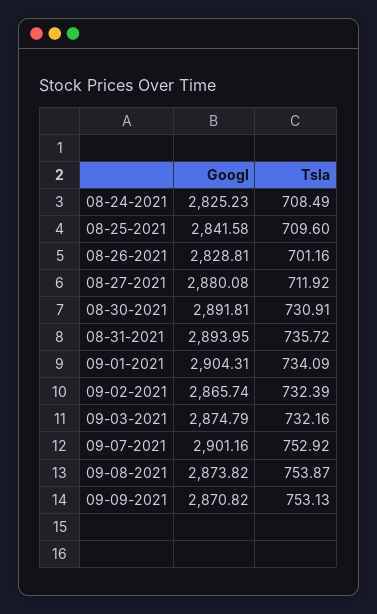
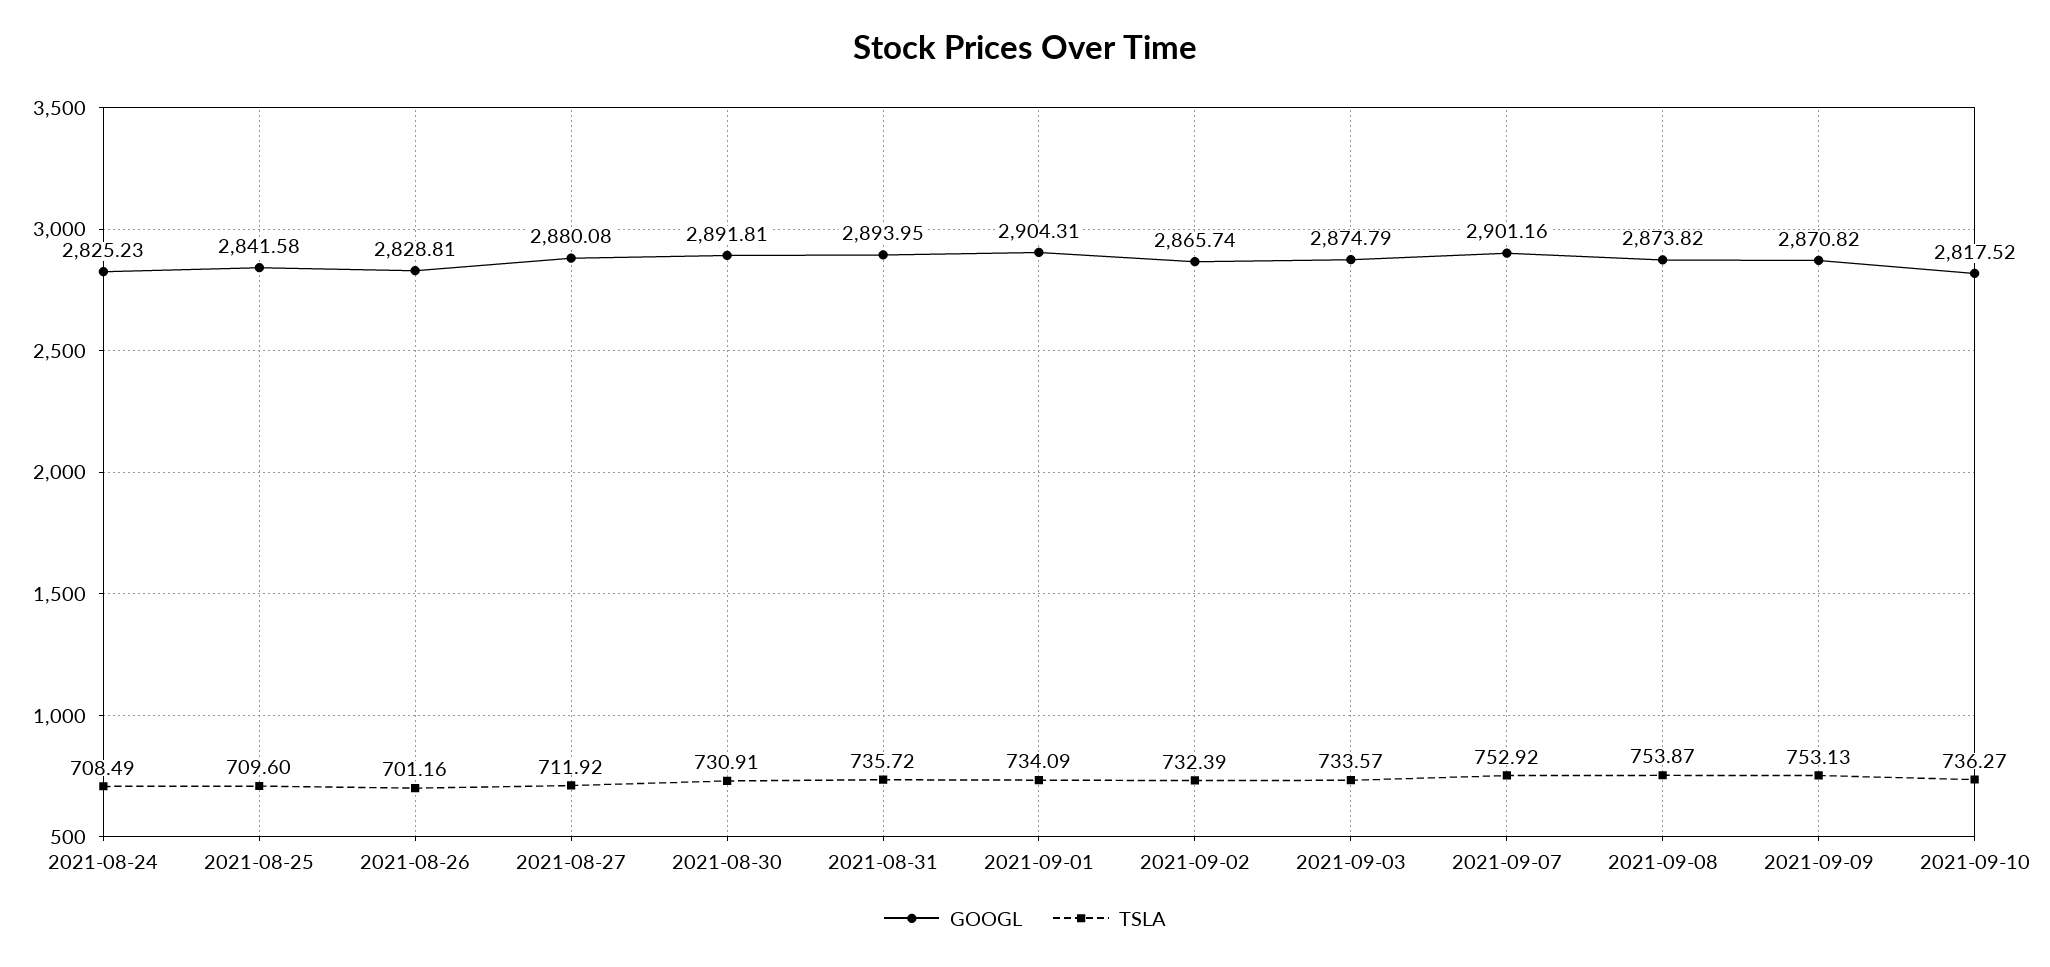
Tsla, 09-03-2021: 732.16 -> 733.57
Googl, 2021-09-10: none -> 2817.52
Tsla, 2021-09-10: none -> 736.27

